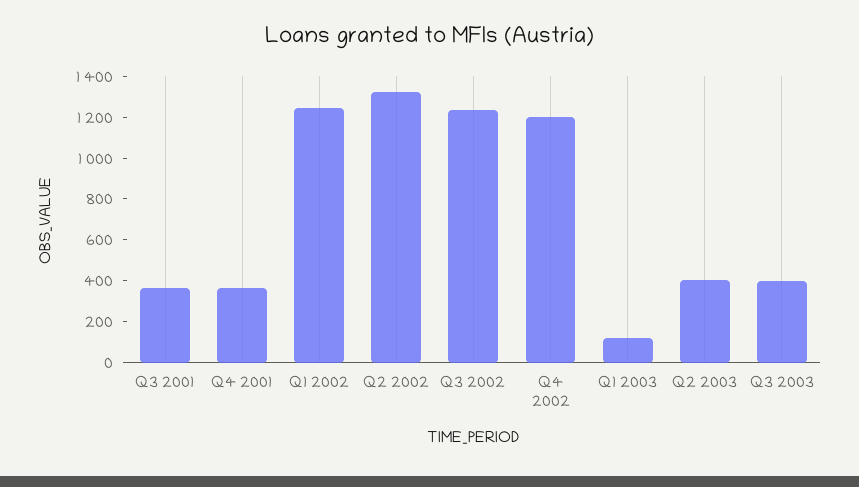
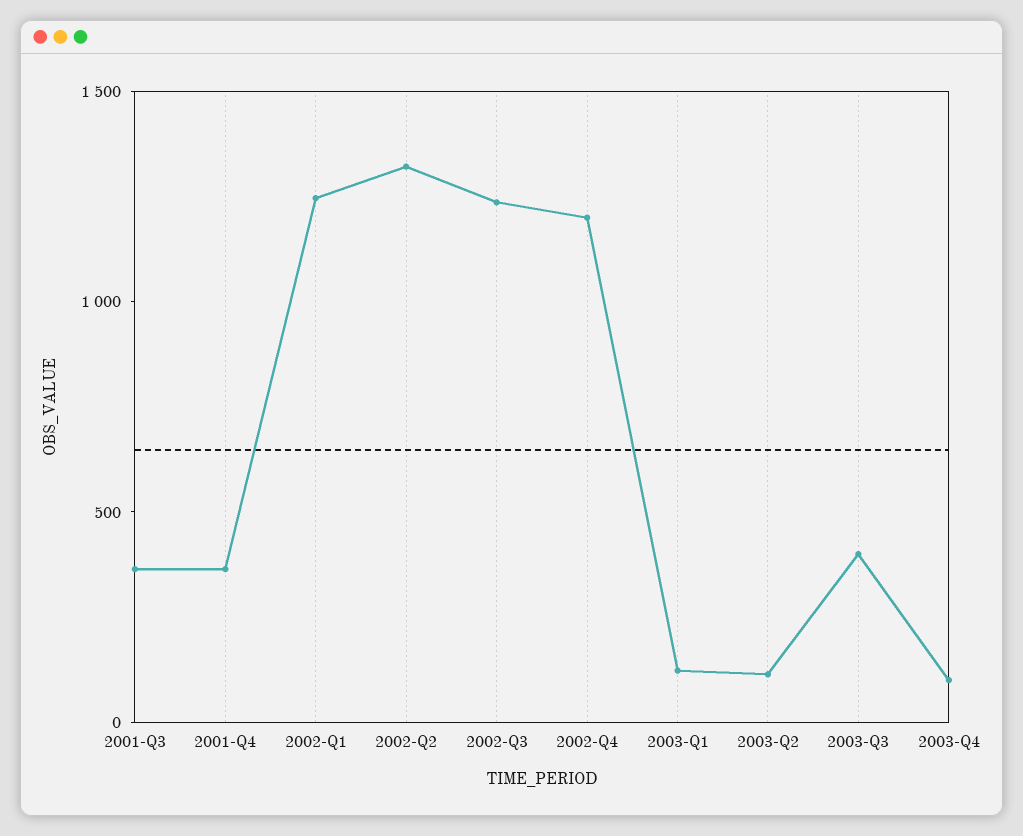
Q2 2003: 400 -> 100
2003-Q4: none -> 100

